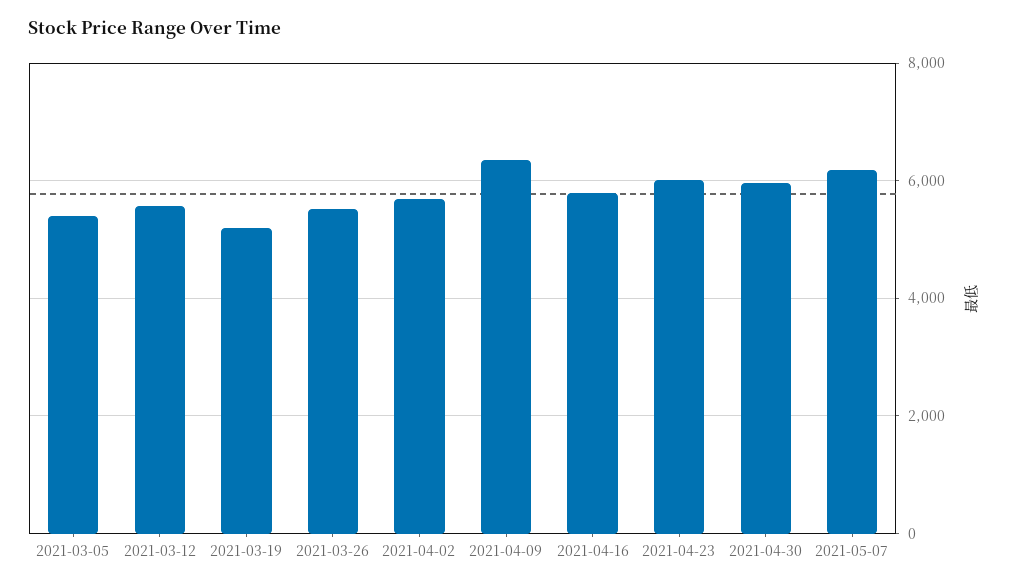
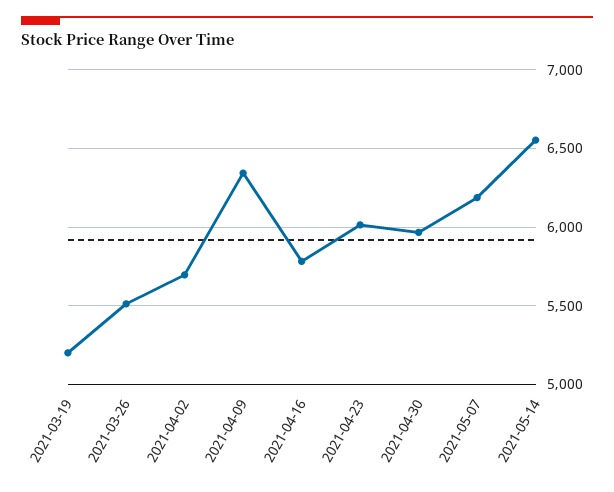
2021-03-05: 5400 -> none
2021-03-12: 5600 -> none
2021-05-14: none -> 6550

